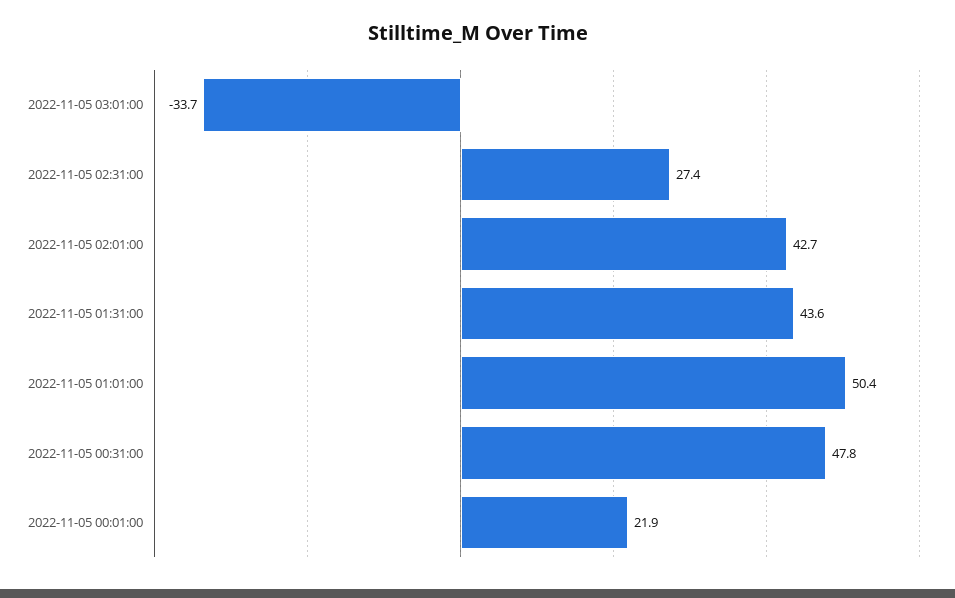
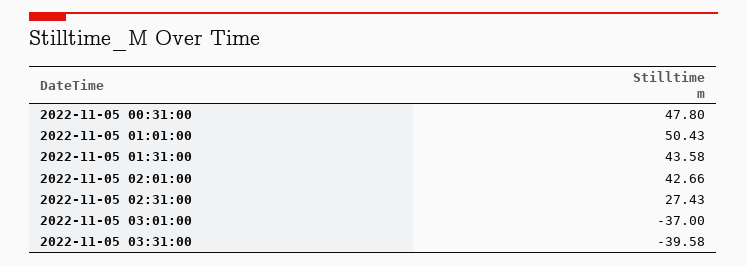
2022-11-05 03:01:00: -33.7 -> -37
2022-11-05 00:01:00: 21.9 -> none
2022-11-05 03:31:00: none -> -39.58

